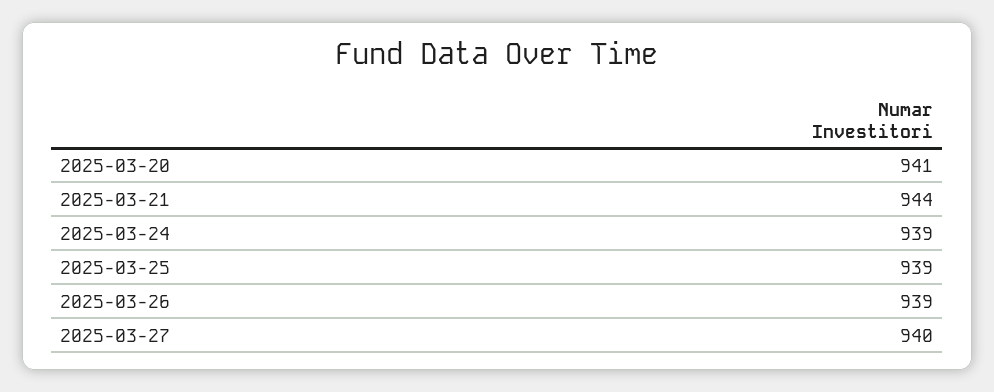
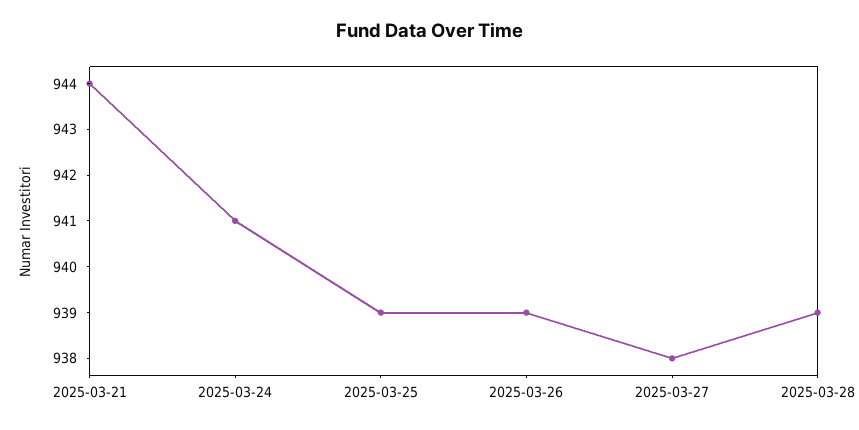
2025-03-20: 941 -> none
2025-03-24: 939 -> 941
2025-03-27: 940 -> 938
2025-03-28: none -> 939

